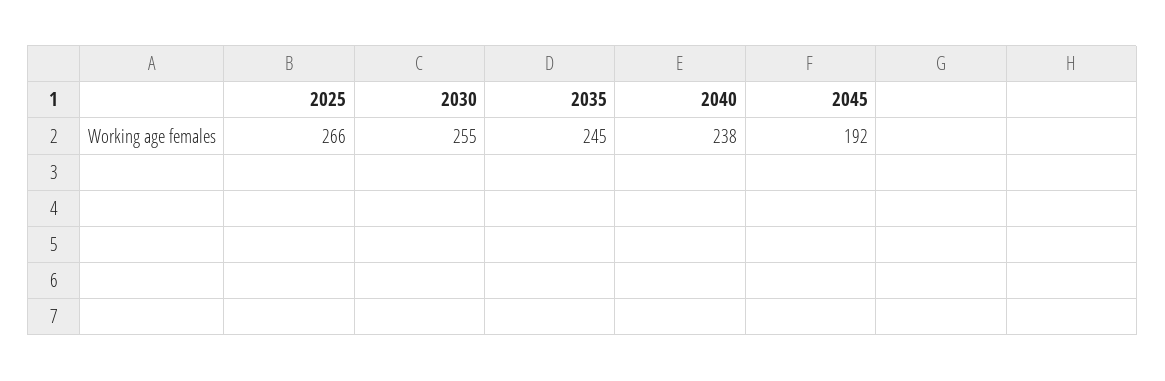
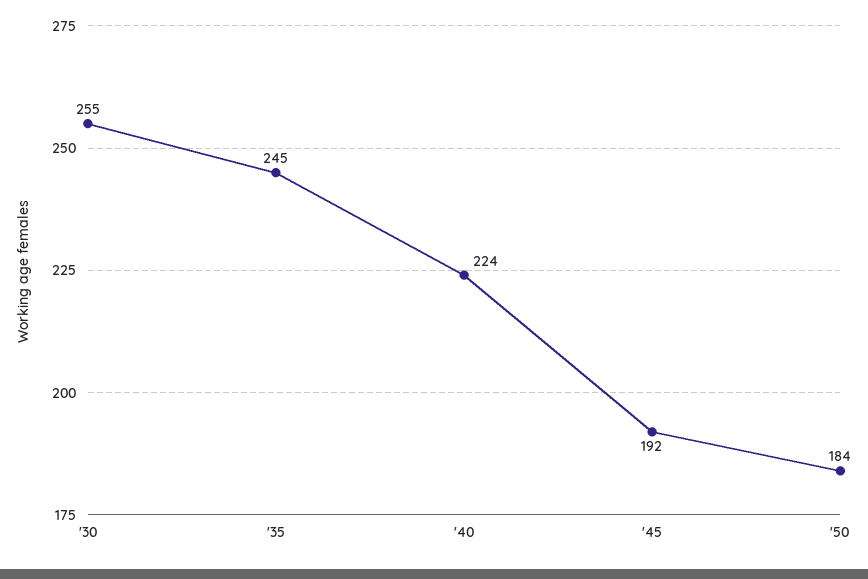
2025: 266 -> none
2040: 238 -> 224
'50: none -> 184

